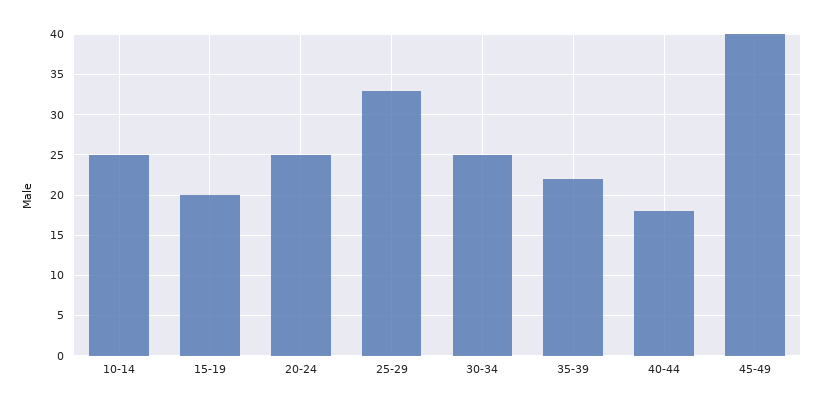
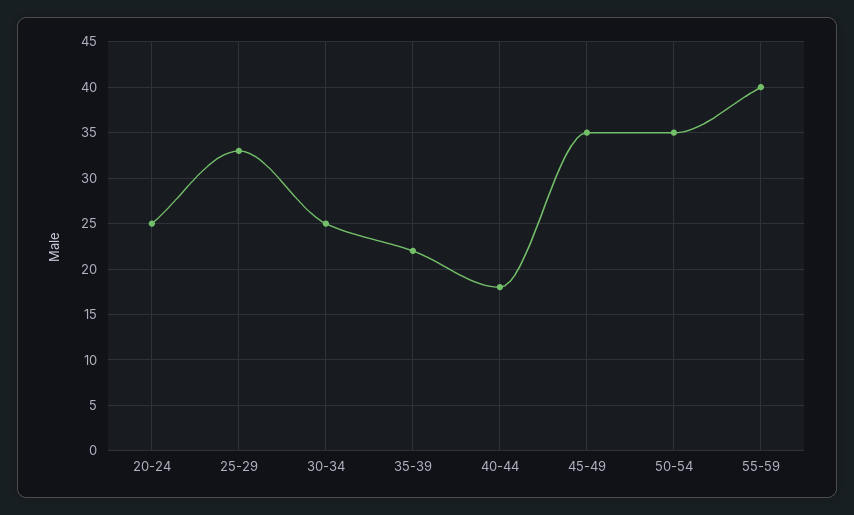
10-14: 25 -> none
15-19: 20 -> none
45-49: 40 -> 35
50-54: none -> 35
55-59: none -> 40

